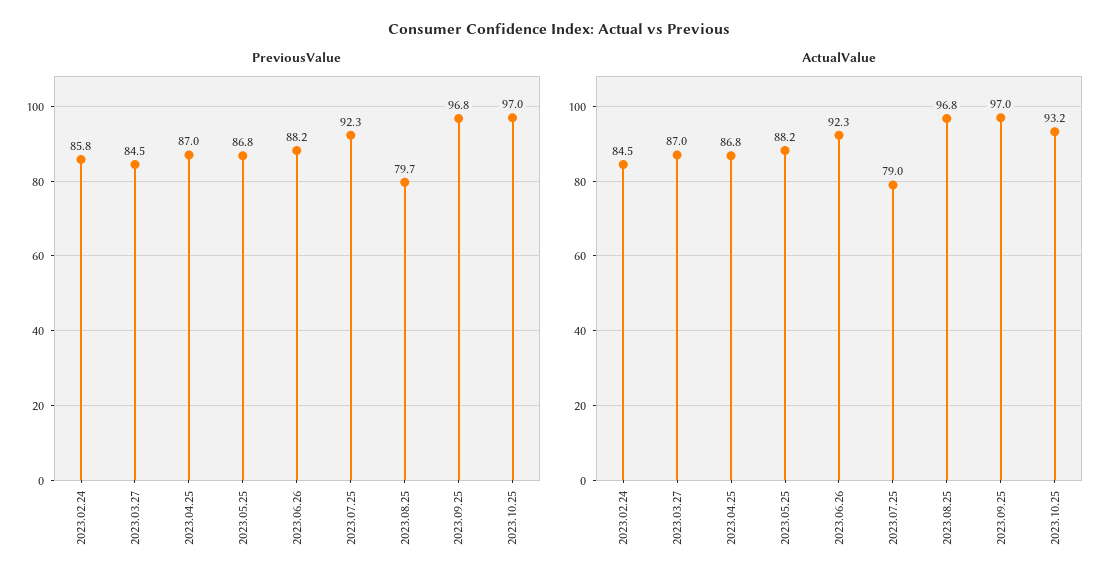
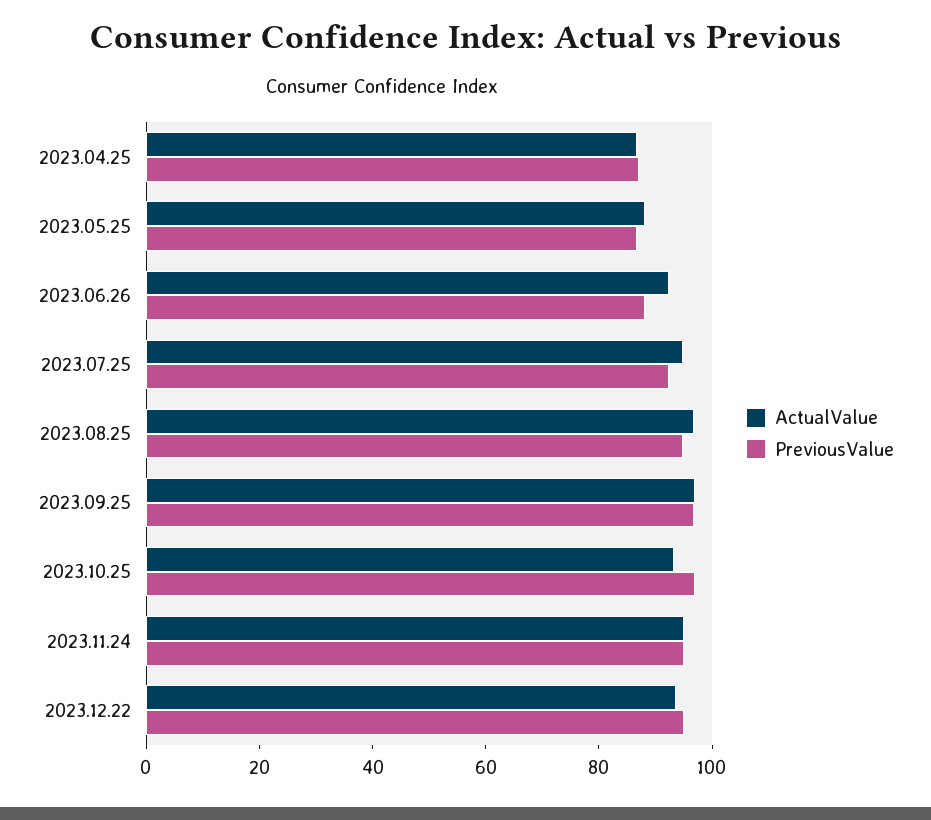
PreviousValue, 2023.02.24: 85.8 -> none
PreviousValue, 2023.03.27: 84.5 -> none
PreviousValue, 2023.08.25: 79.7 -> 95
ActualValue, 2023.02.24: 84.5 -> none
ActualValue, 2023.03.27: 87 -> none
ActualValue, 2023.07.25: 79 -> 95
ActualValue, 2023.11.24: none -> 95
PreviousValue, 2023.11.24: none -> 95
ActualValue, 2023.12.22: none -> 95
PreviousValue, 2023.12.22: none -> 95

